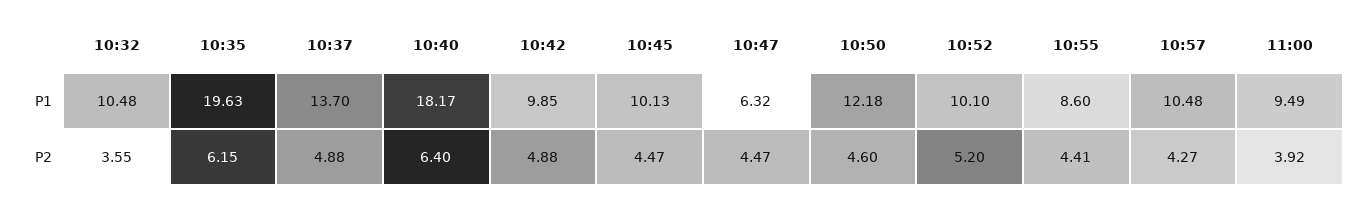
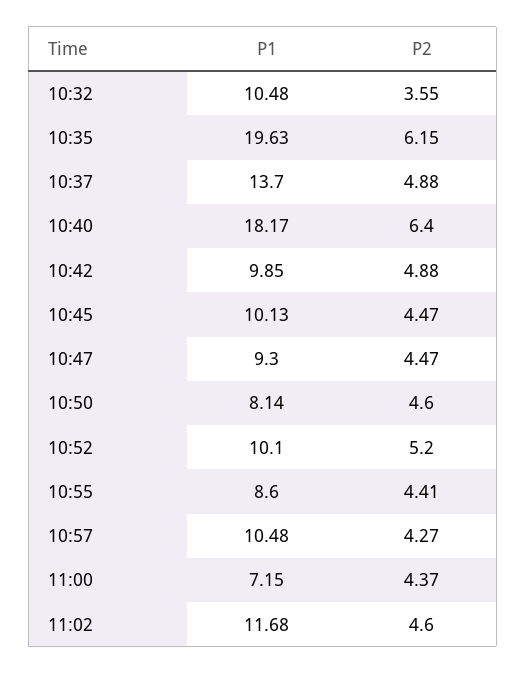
10:47, P1: 6.32 -> 9.3
10:50, P1: 12.18 -> 8.14
11:00, P1: 9.49 -> 7.15
11:00, P2: 3.92 -> 4.37
11:02, P1: none -> 11.68
11:02, P2: none -> 4.6

